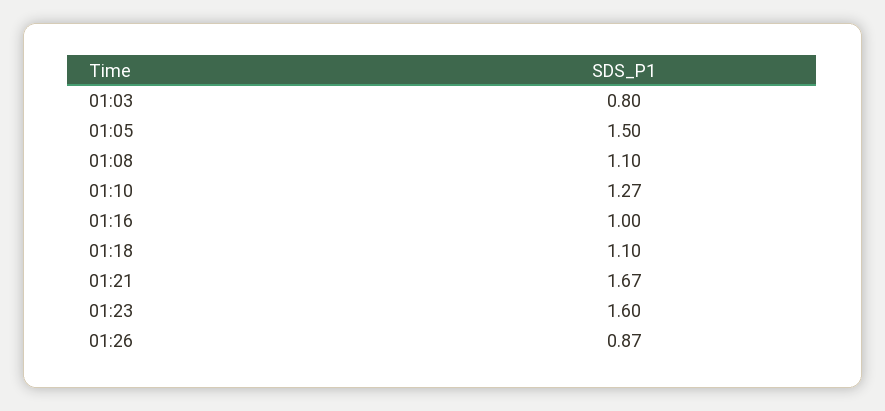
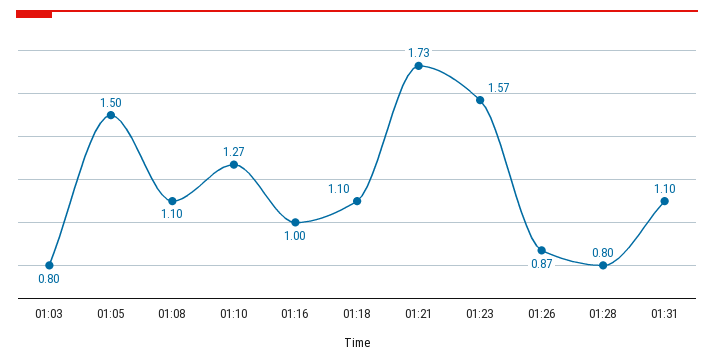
01:21: 1.67 -> 1.73
01:23: 1.6 -> 1.57
01:28: none -> 0.8
01:31: none -> 1.1

